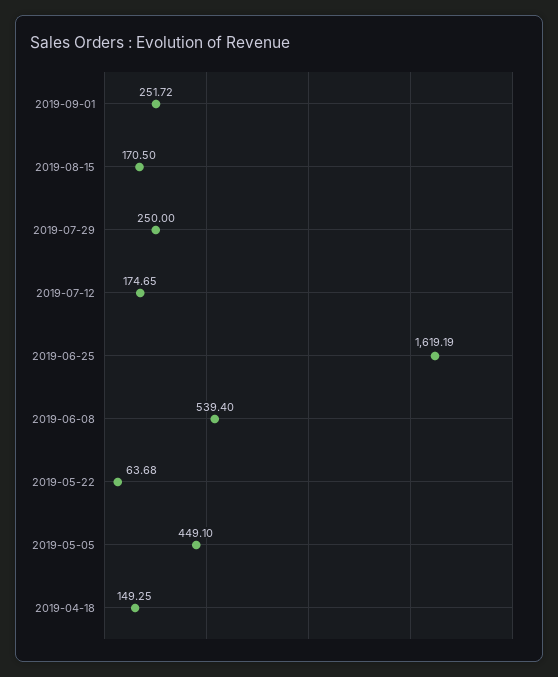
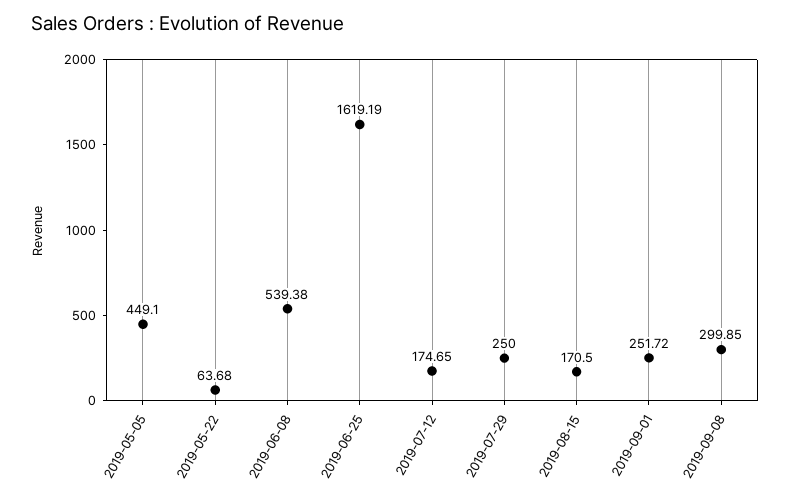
2019-06-08: 539.4 -> 539.38
2019-04-18: 149.25 -> none
2019-09-08: none -> 299.85

